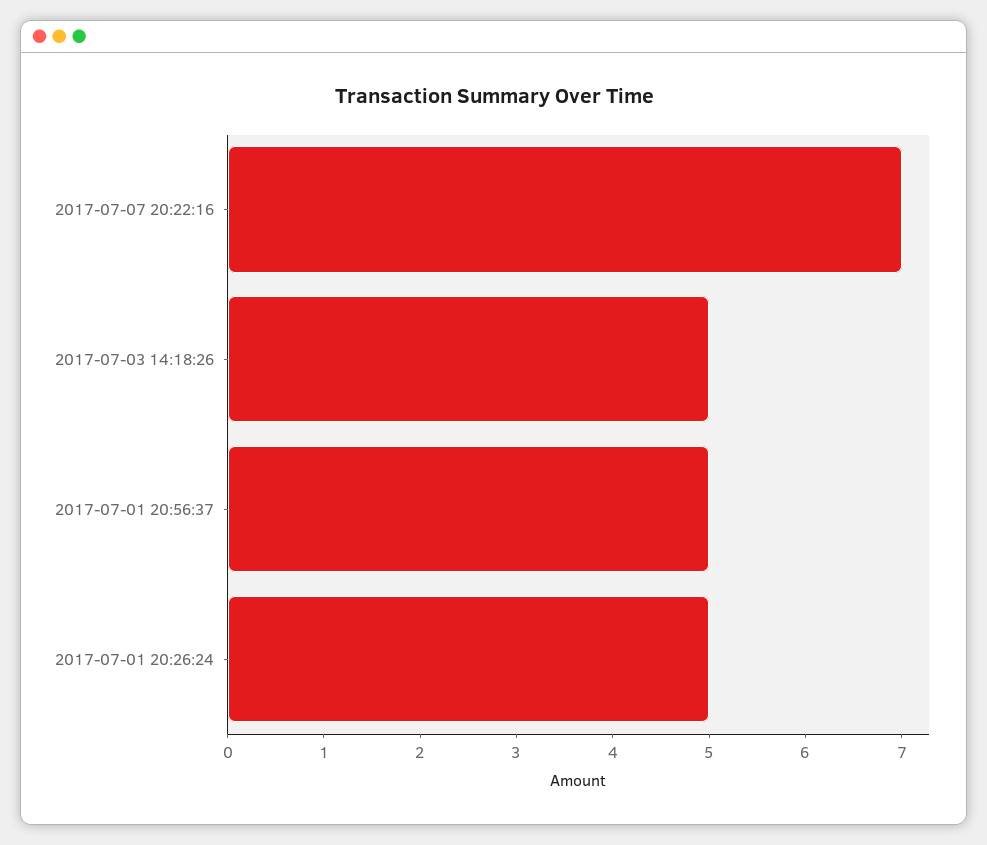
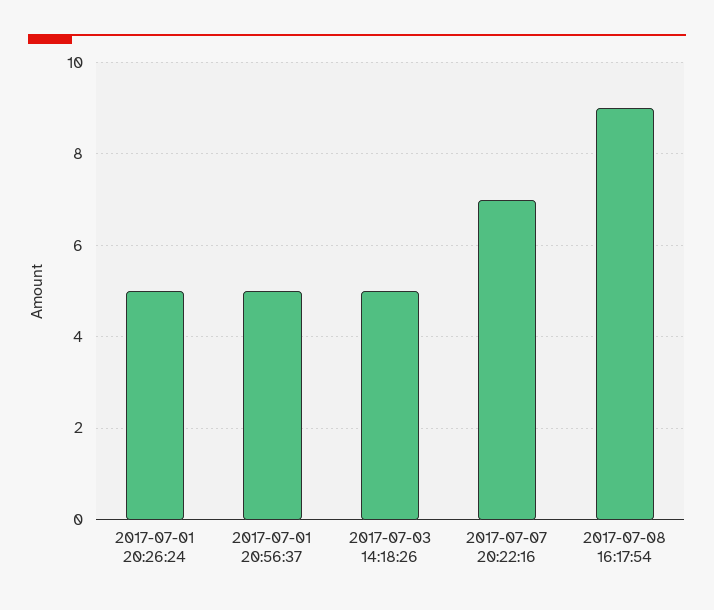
2017-07-08 16:17:54: none -> 9

